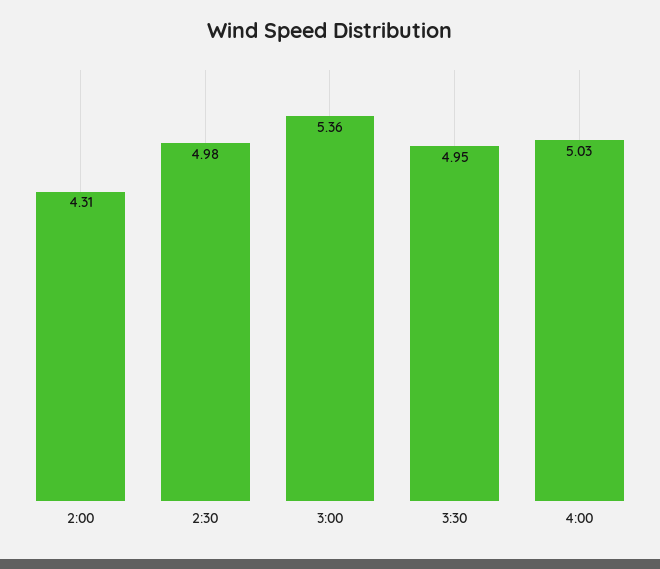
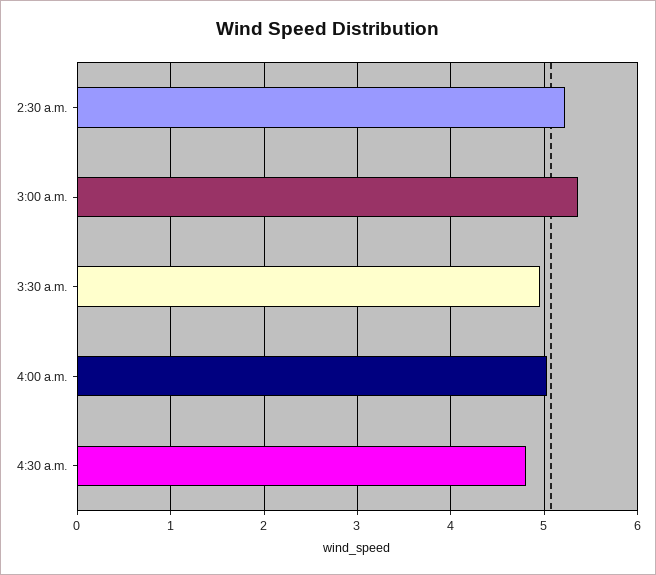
2:00: 4.31 -> none
2:30: 4.98 -> 5.2
4:30 a.m.: none -> 4.8

